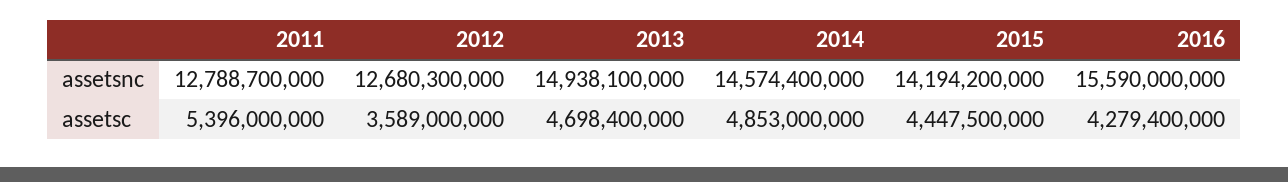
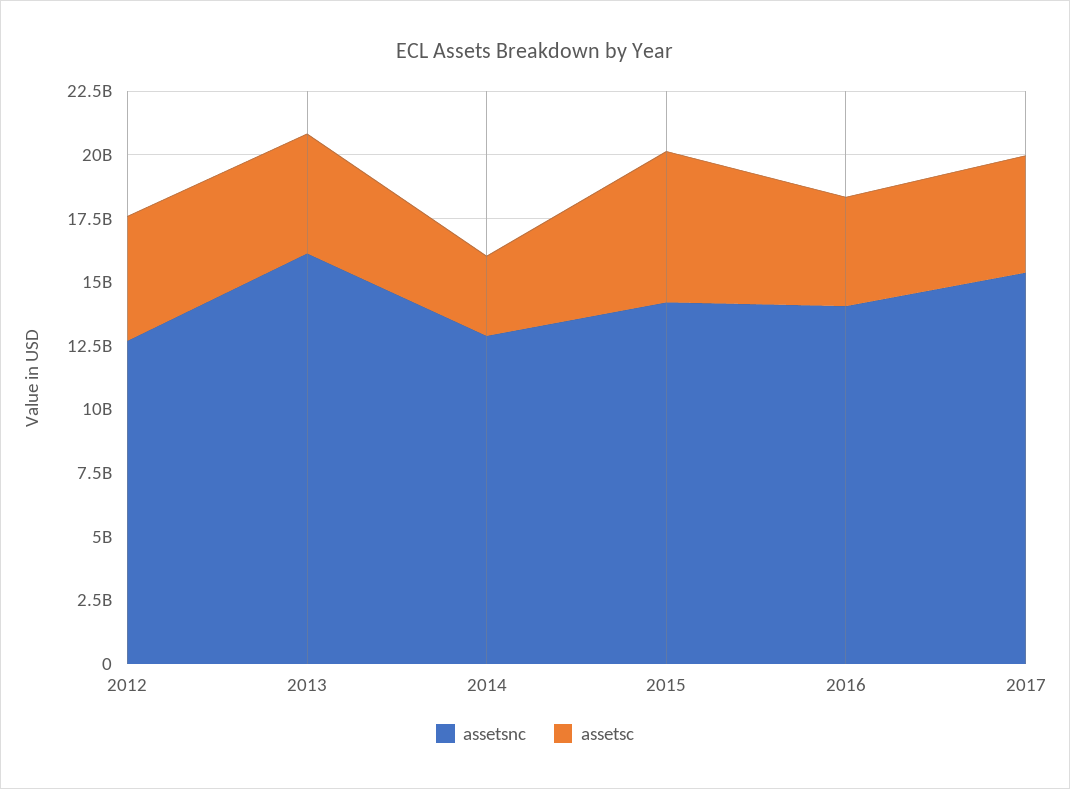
assetsnc, 2011: 12788700000 -> none
assetsnc, 2013: 14938100000 -> 16000000000
assetsnc, 2014: 14574400000 -> 13000000000
assetsnc, 2016: 15590000000 -> 14000000000
assetsc, 2011: 5396000000 -> none
assetsc, 2012: 3589000000 -> 5000000000
assetsc, 2014: 4853000000 -> 3000000000
assetsc, 2015: 4447500000 -> 6000000000
assetsnc, 2017: none -> 15500000000
assetsc, 2017: none -> 4500000000

